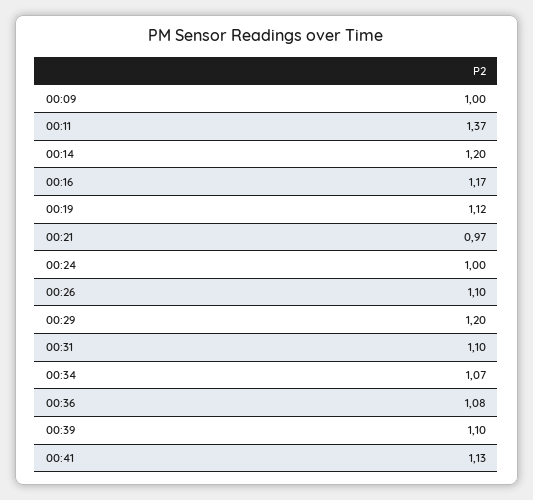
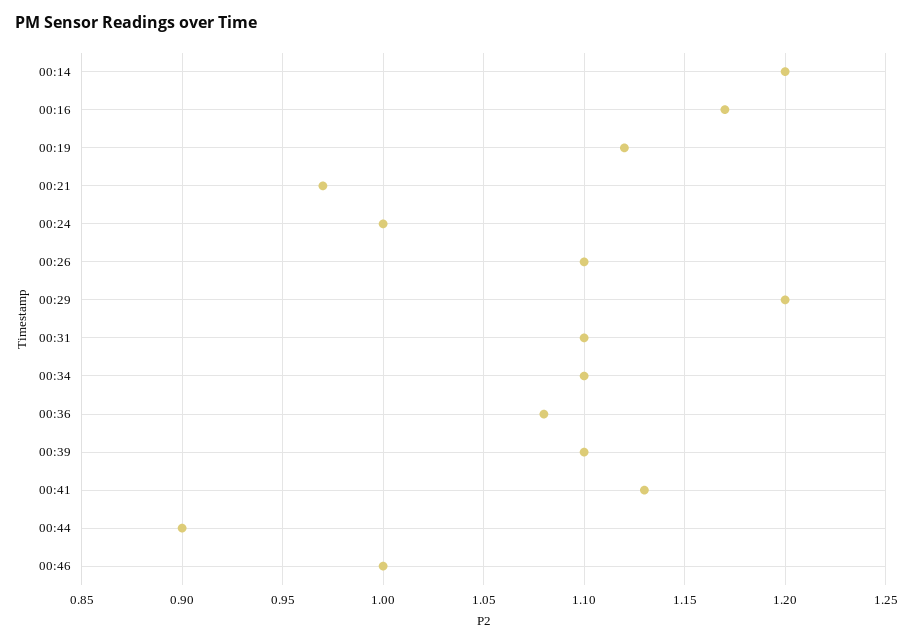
00:09: 1 -> none
00:11: 1.37 -> none
00:34: 1.07 -> 1.1
00:44: none -> 0.9
00:46: none -> 1

